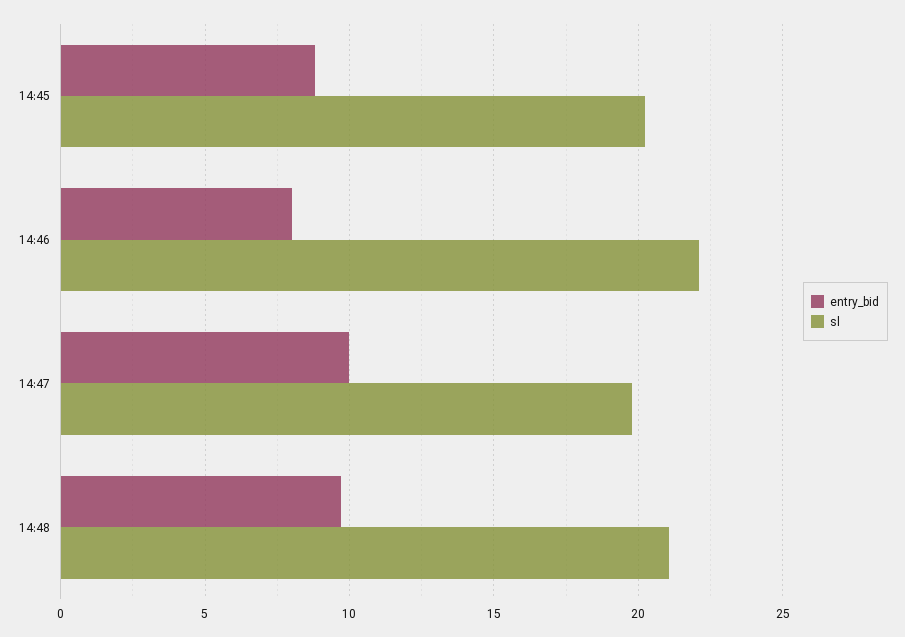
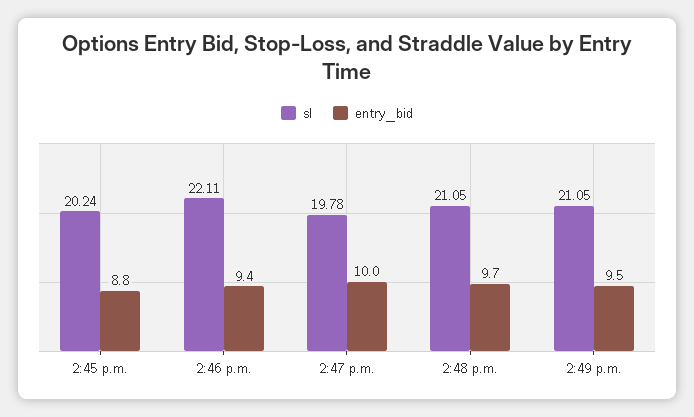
entry_bid, 14:46: 8 -> 9.4
sl, 2:49 p.m.: none -> 21.05
entry_bid, 2:49 p.m.: none -> 9.5

